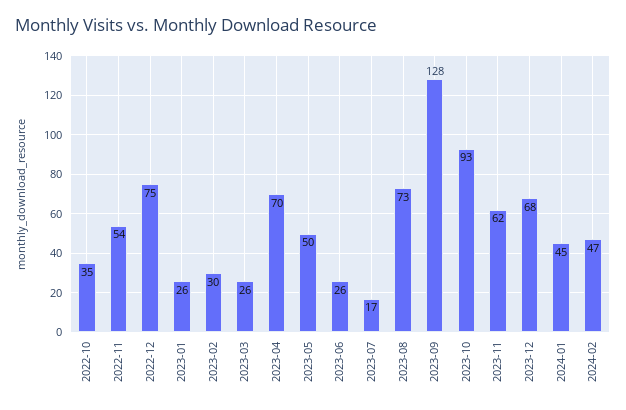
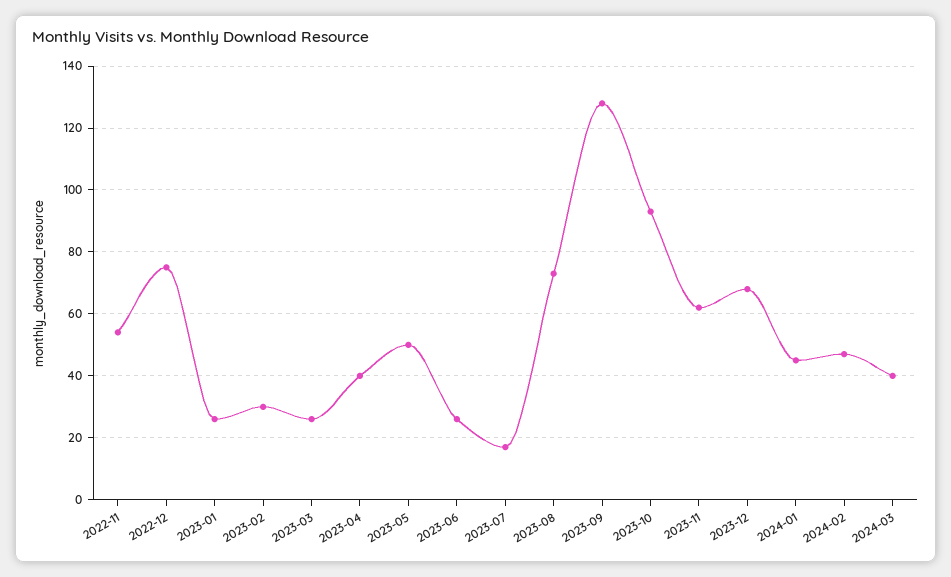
2022-10: 35 -> none
2023-04: 70 -> 40
2024-03: none -> 40

